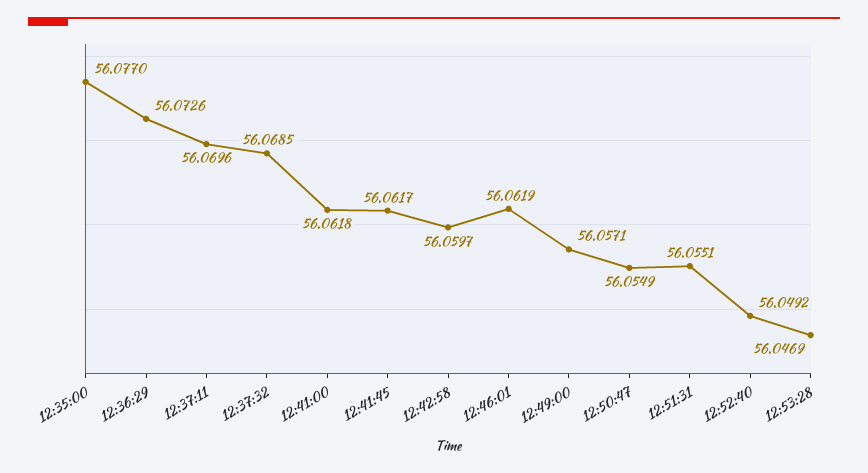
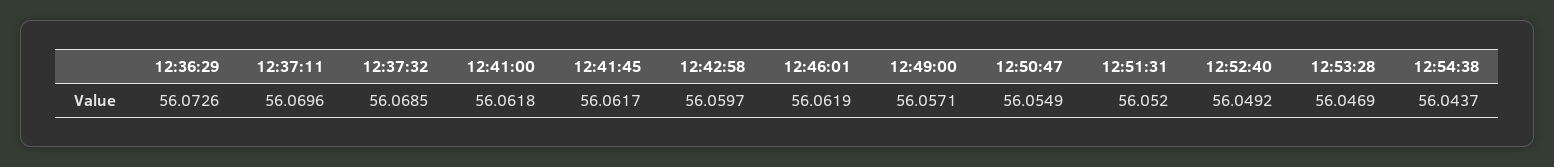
12:35:00: 56.077 -> none
12:51:31: 56.0551 -> 56.052
12:54:38: none -> 56.0437

